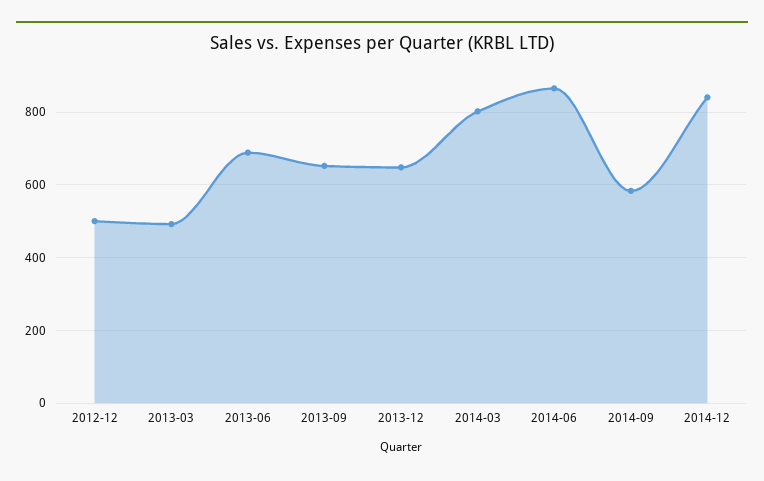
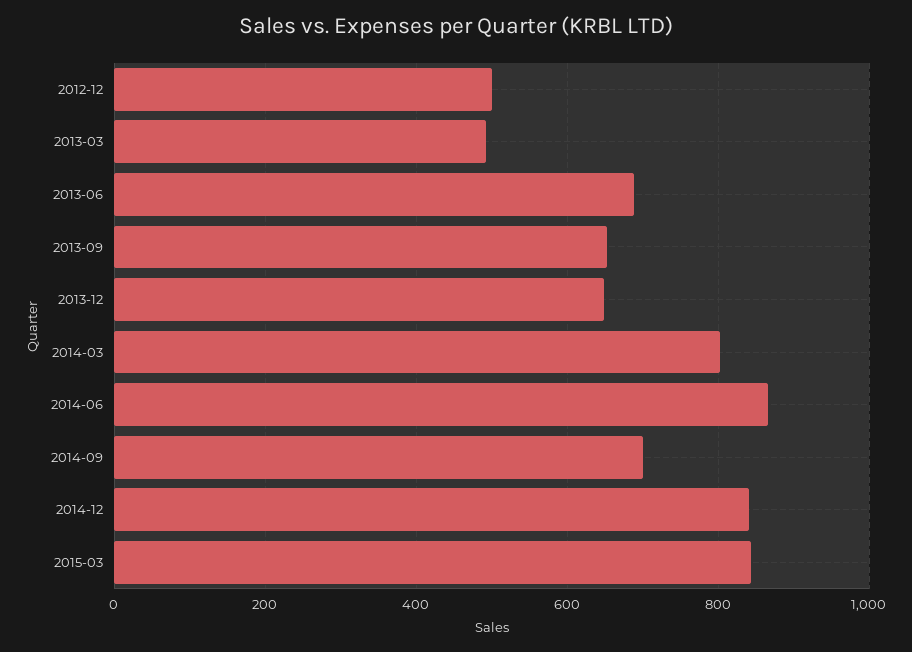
2014-09: 580 -> 700
2015-03: none -> 840

